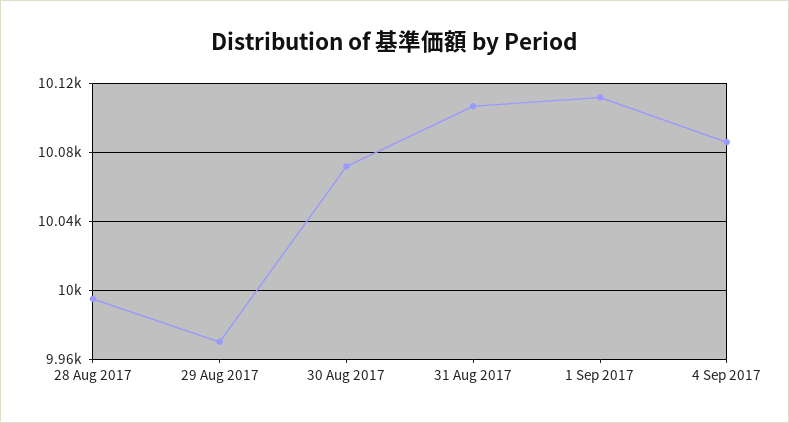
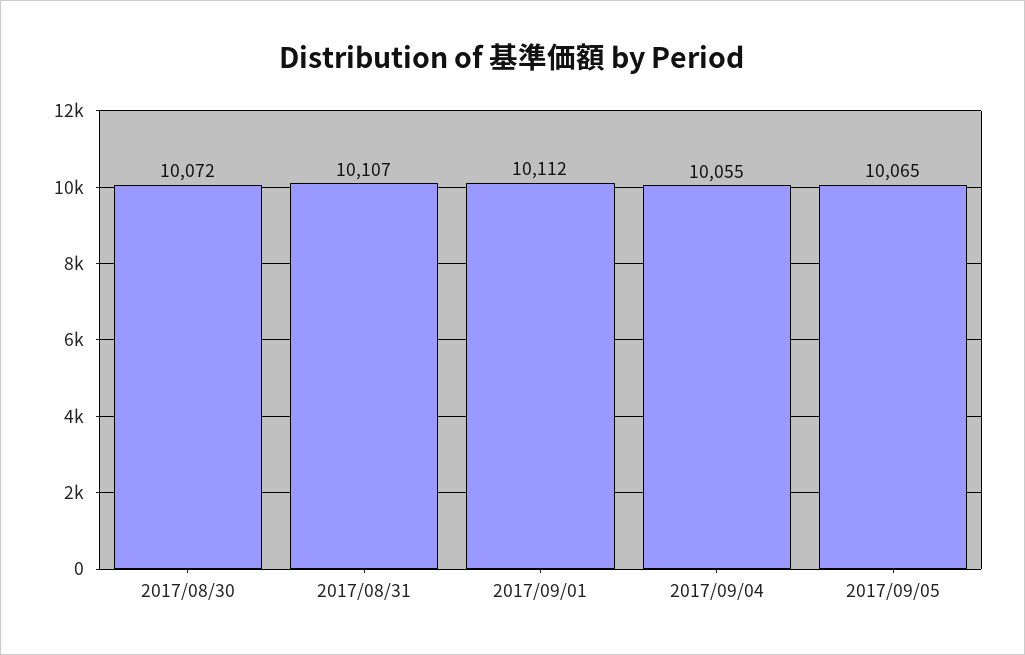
28 Aug 2017: 9995 -> none
29 Aug 2017: 9970 -> none
4 Sep 2017: 10085 -> 10055
2017/09/05: none -> 10065

